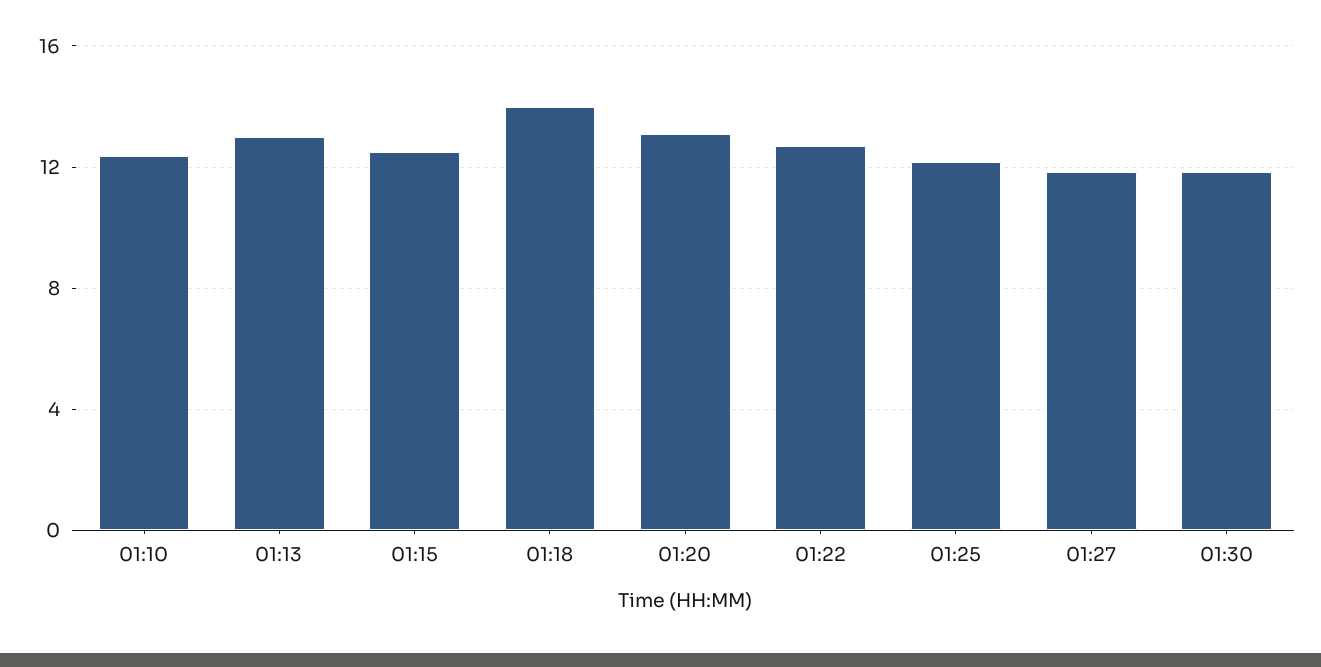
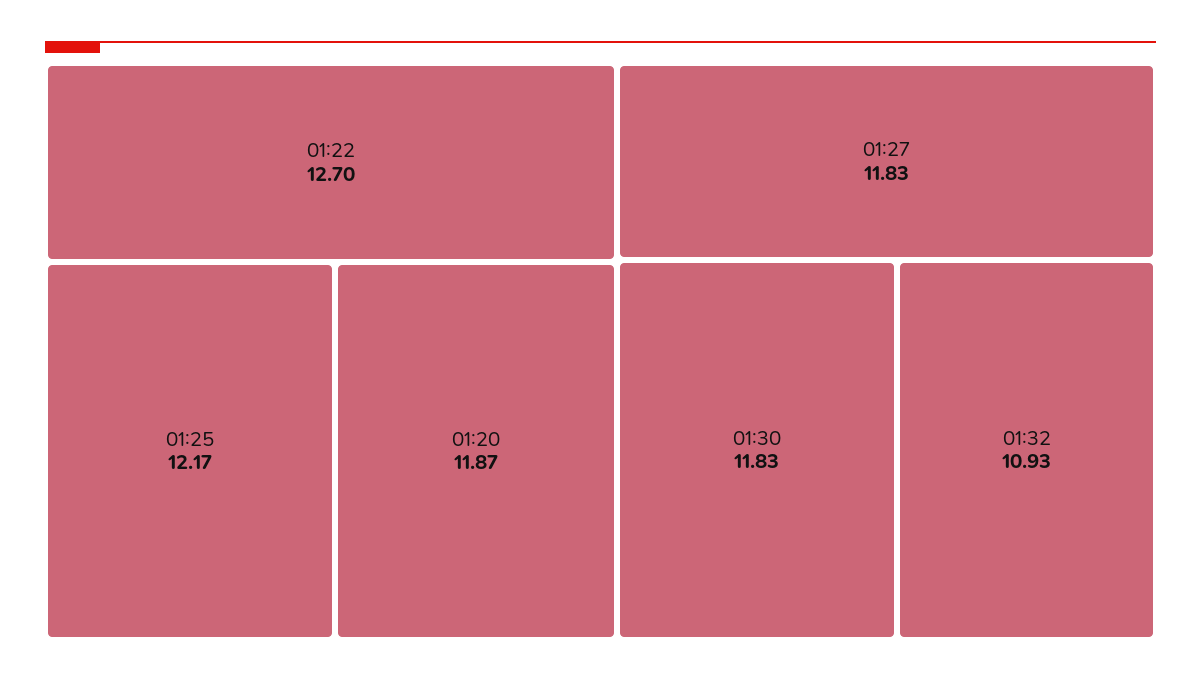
01:10: 12.5 -> none
01:13: 13 -> none
01:15: 12.5 -> none
01:18: 14 -> none
01:20: 13 -> 11.87
01:32: none -> 10.93

